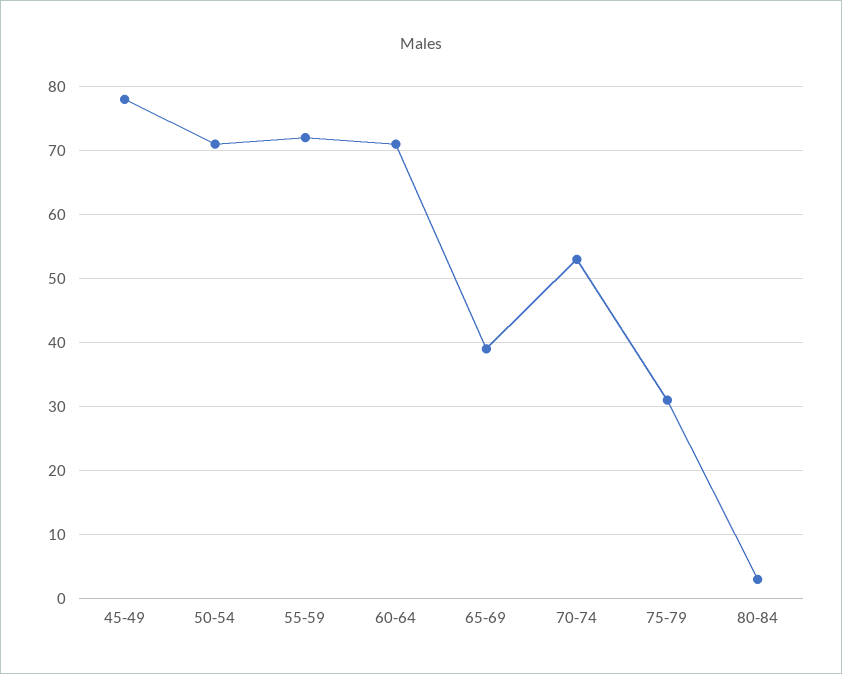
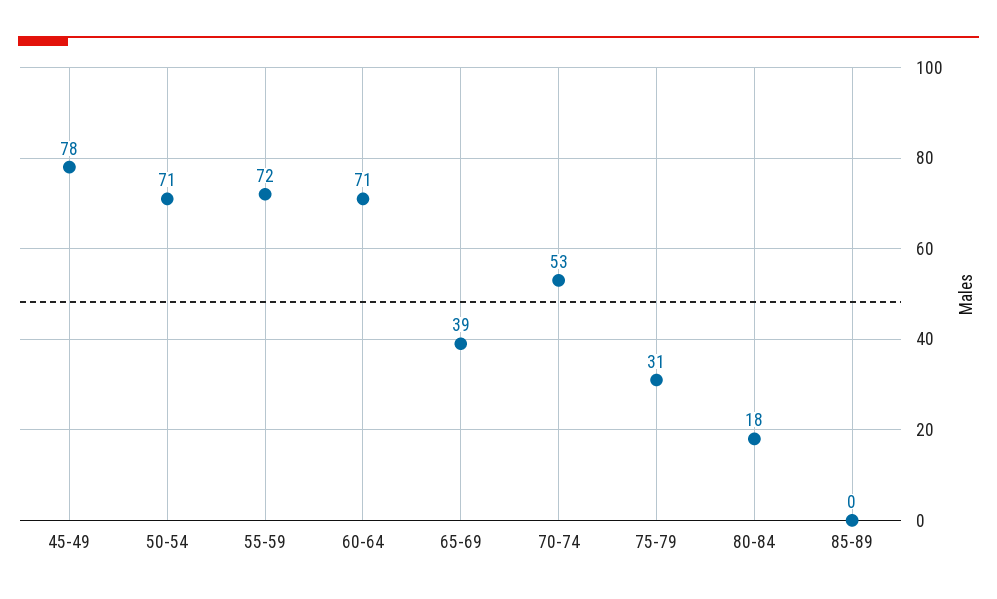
80-84: 3 -> 18
85-89: none -> 0

